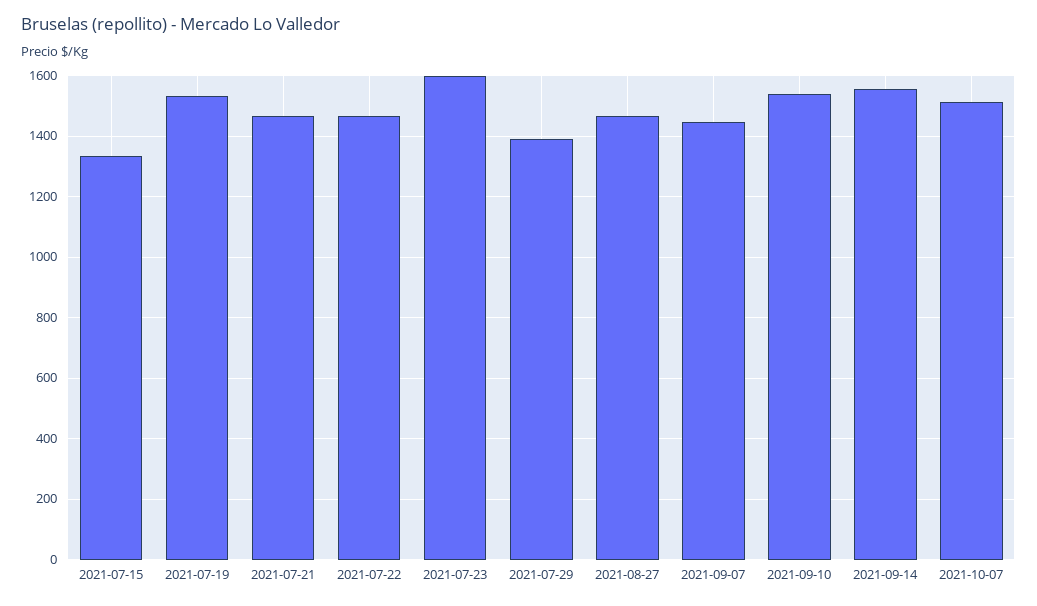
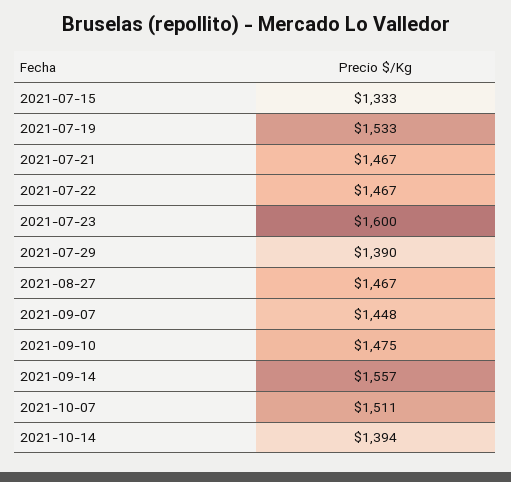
2021-09-10: 1540 -> 1475
2021-10-14: none -> 1394

